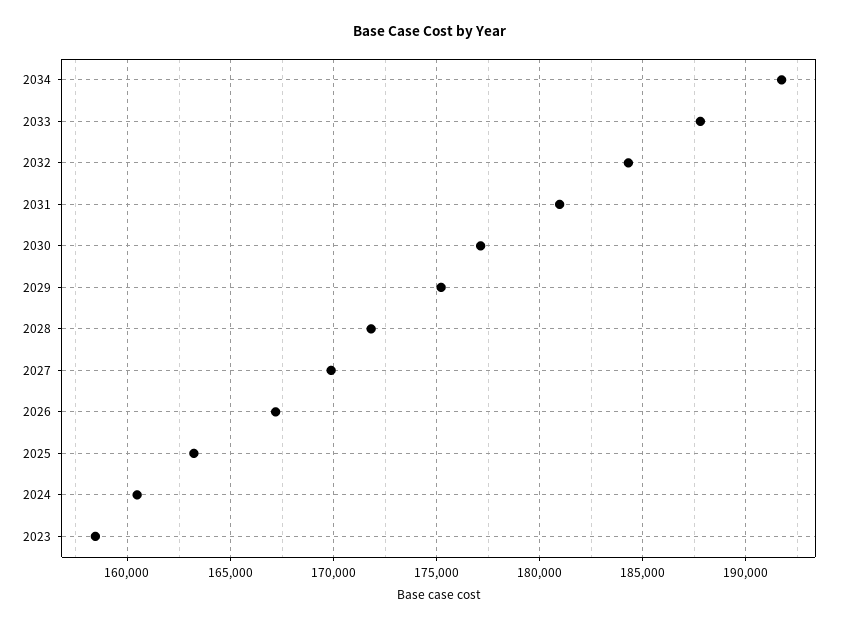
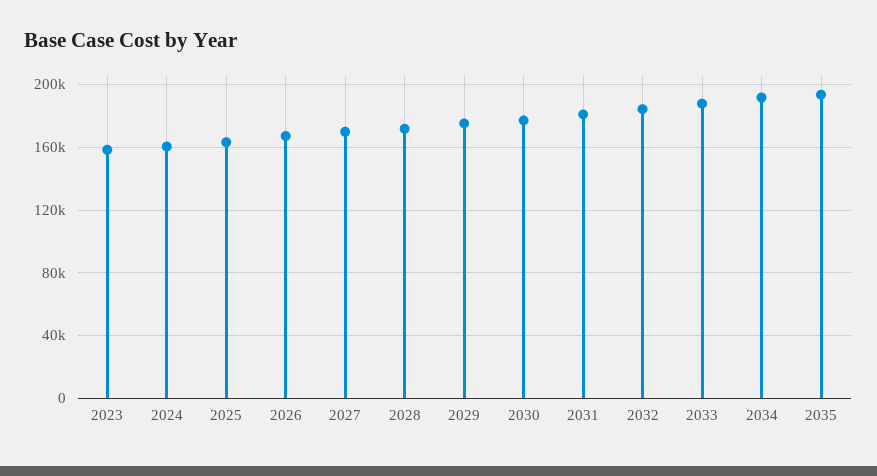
2035: none -> 195000

